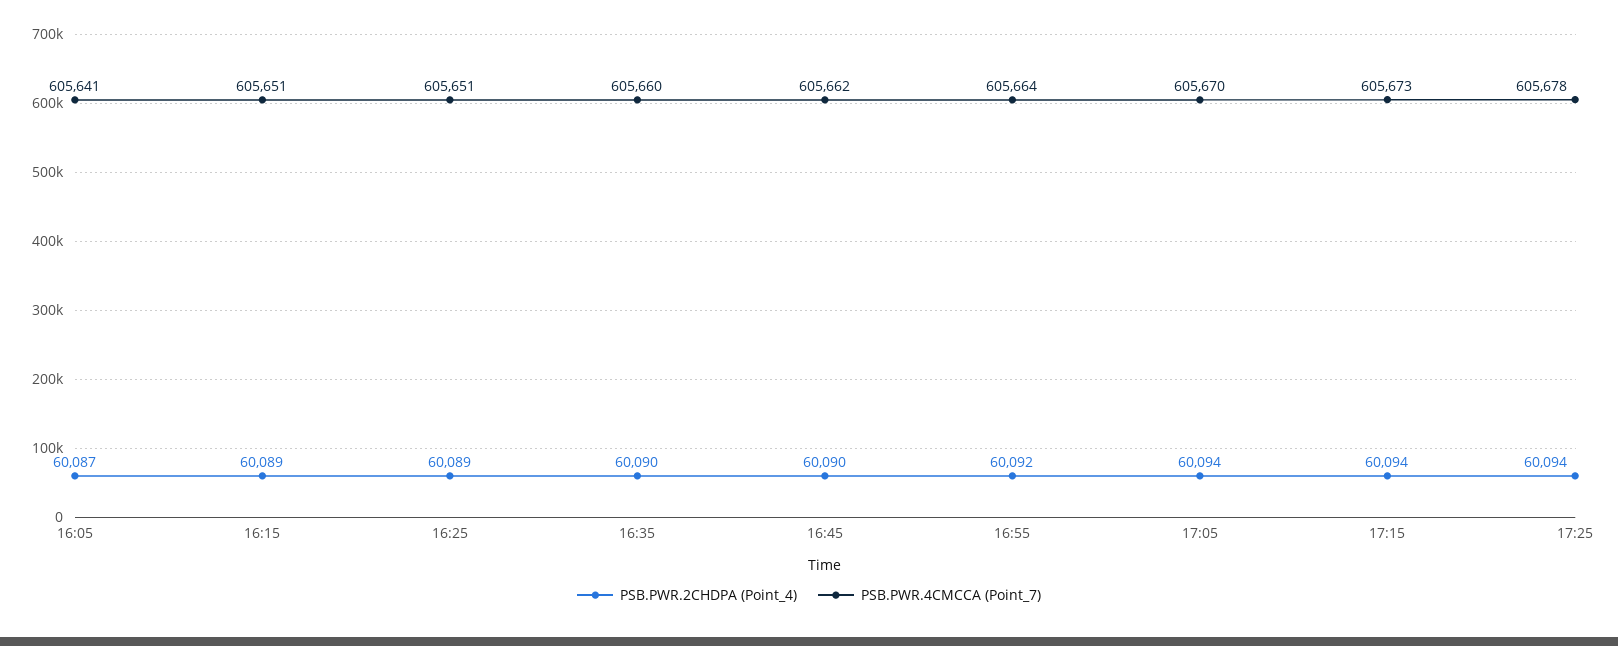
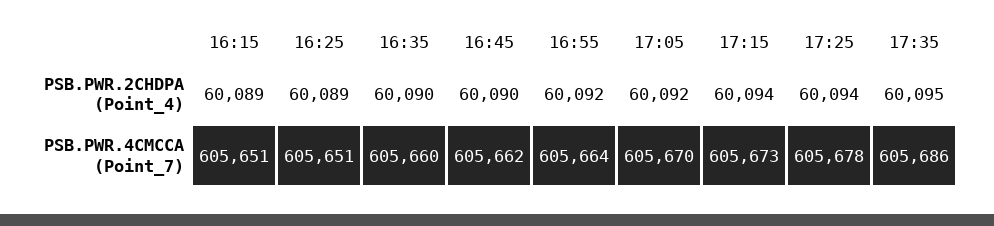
PSB.PWR.2CHDPA (Point_4), 16:05: 60087 -> none
PSB.PWR.4CMCCA (Point_7), 16:05: 605641 -> none
PSB.PWR.2CHDPA (Point_4), 17:05: 60094 -> 60092
PSB.PWR.2CHDPA (Point_4), 17:35: none -> 60095
PSB.PWR.4CMCCA (Point_7), 17:35: none -> 605686

